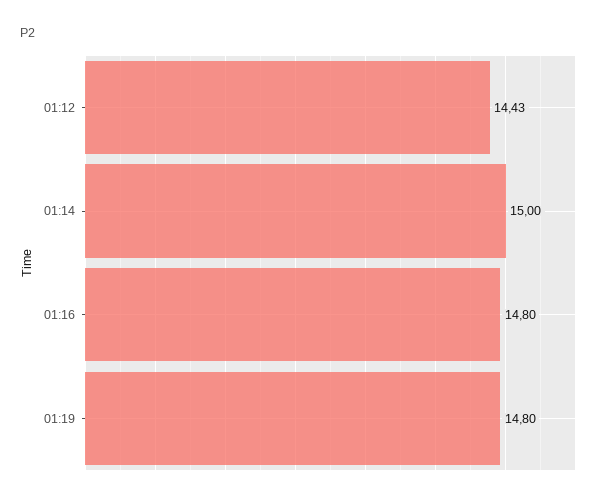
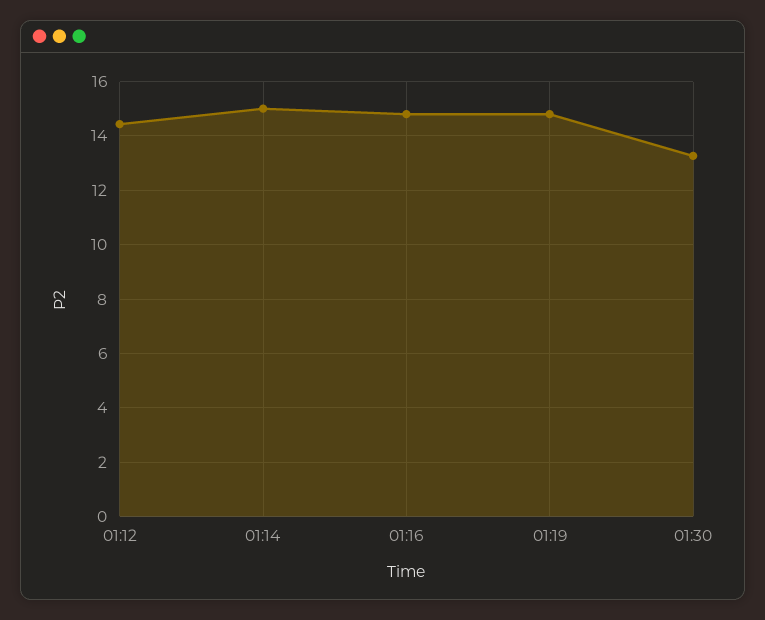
01:30: none -> 13.25

